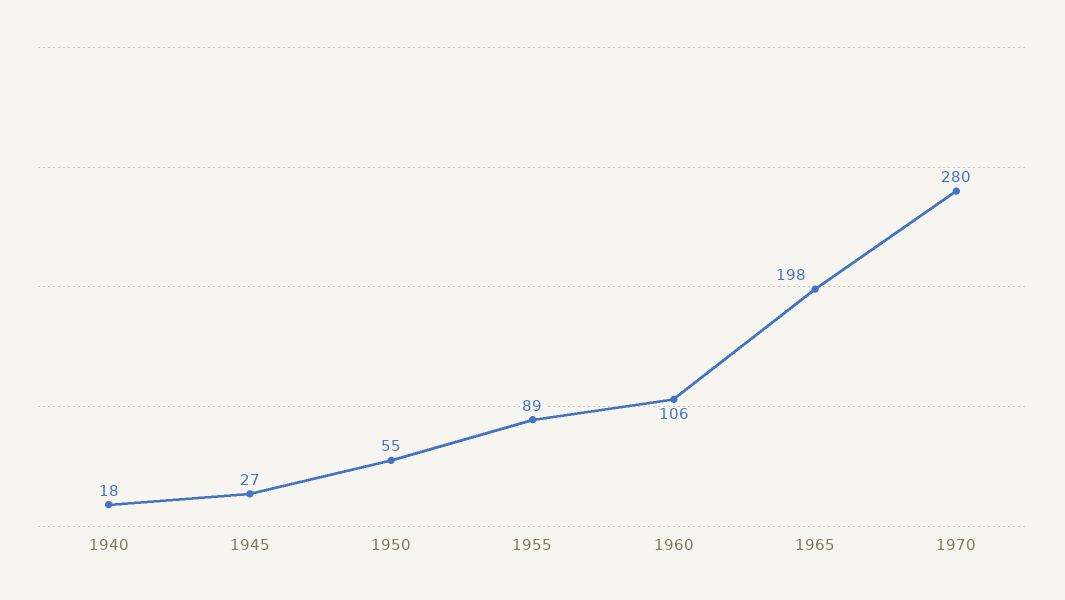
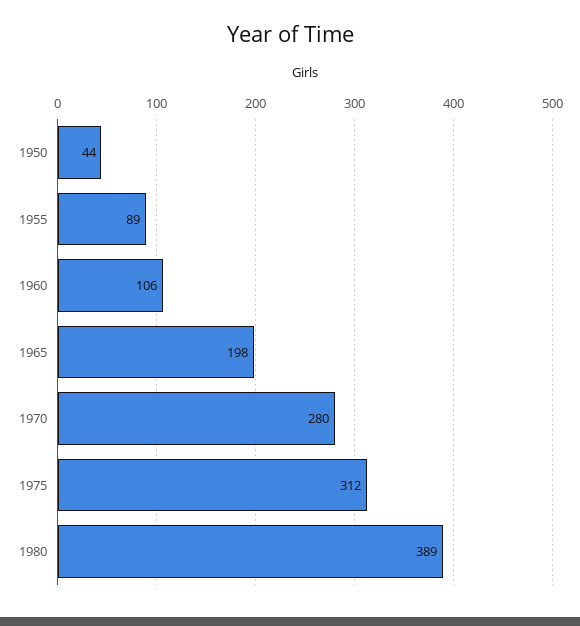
1940: 18 -> none
1945: 27 -> none
1950: 55 -> 44
1975: none -> 312
1980: none -> 389

